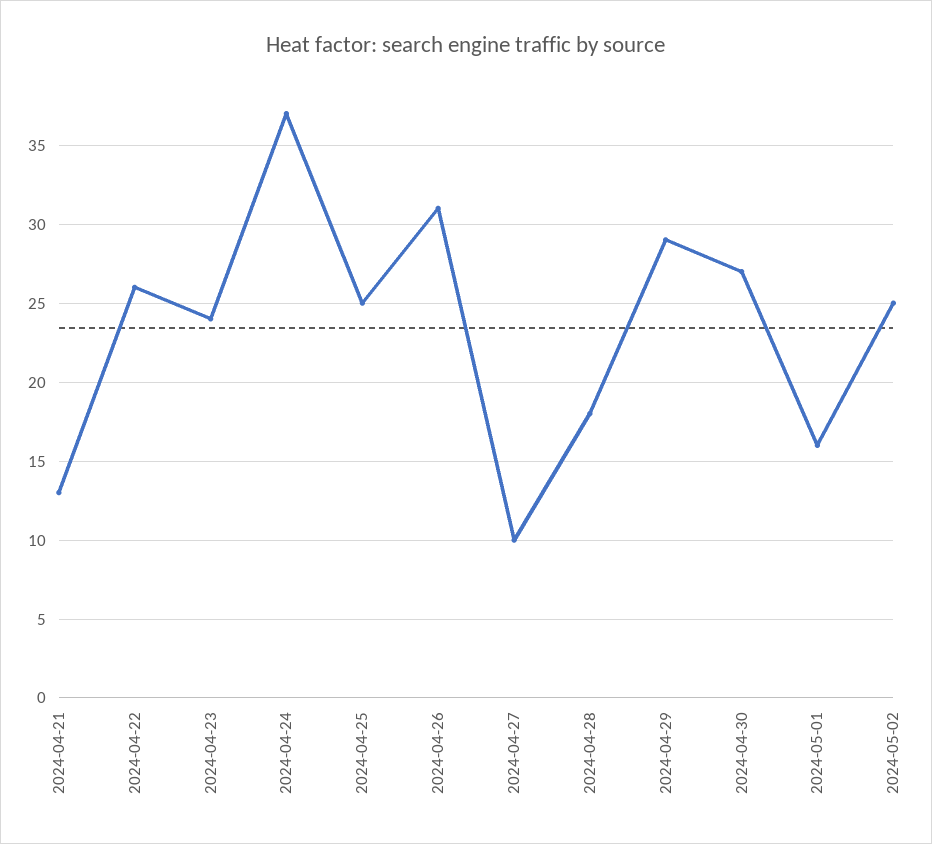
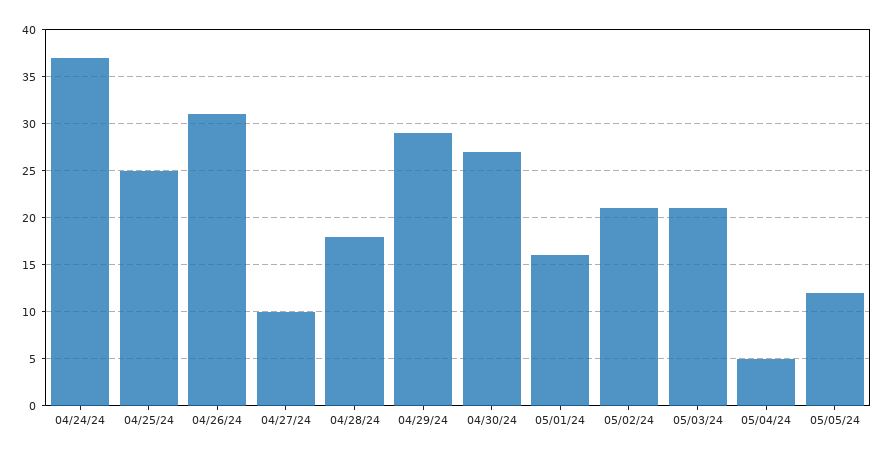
2024-04-21: 13 -> none
2024-04-22: 26 -> none
2024-04-23: 24 -> none
2024-05-02: 25 -> 21
05/03/24: none -> 21
05/04/24: none -> 5
05/05/24: none -> 12

